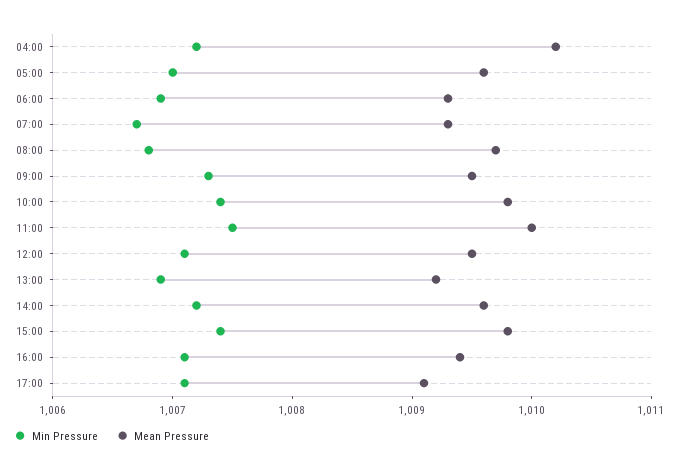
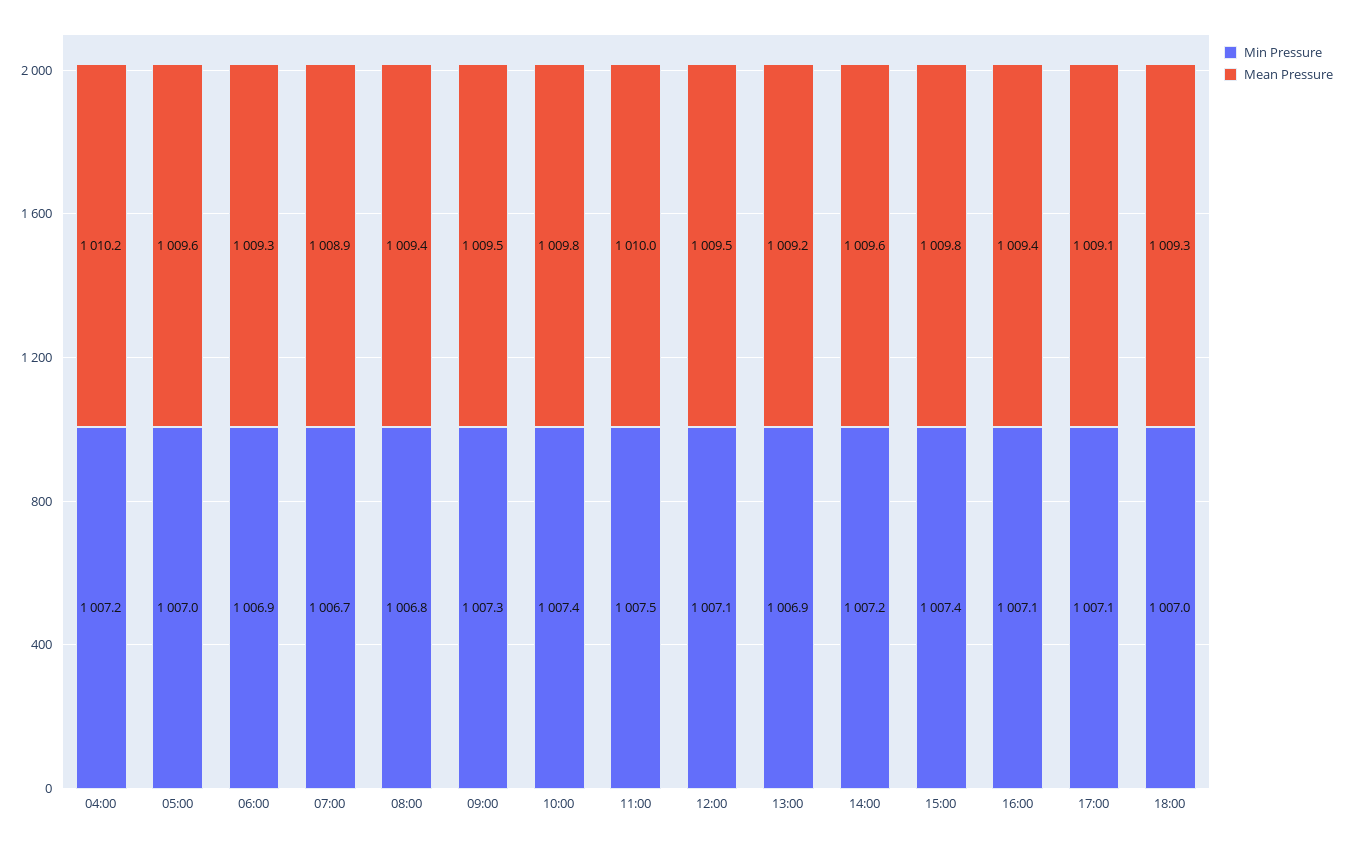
Mean Pressure, 07:00: 1009.3 -> 1008.9
Mean Pressure, 08:00: 1009.7 -> 1009.4
Min Pressure, 18:00: none -> 1007
Mean Pressure, 18:00: none -> 1009.3

